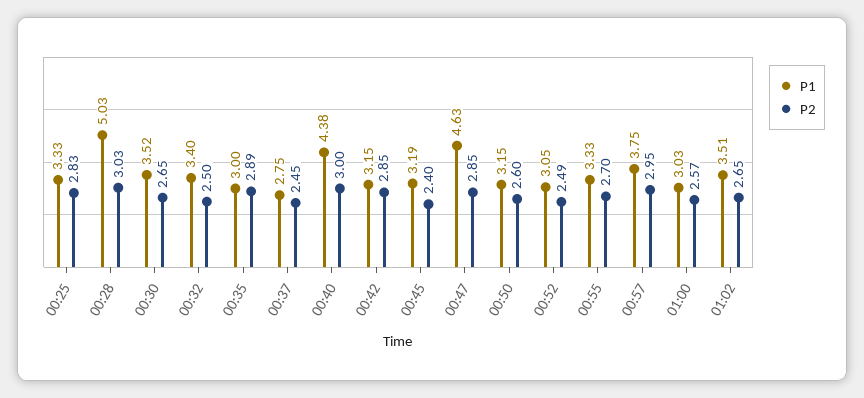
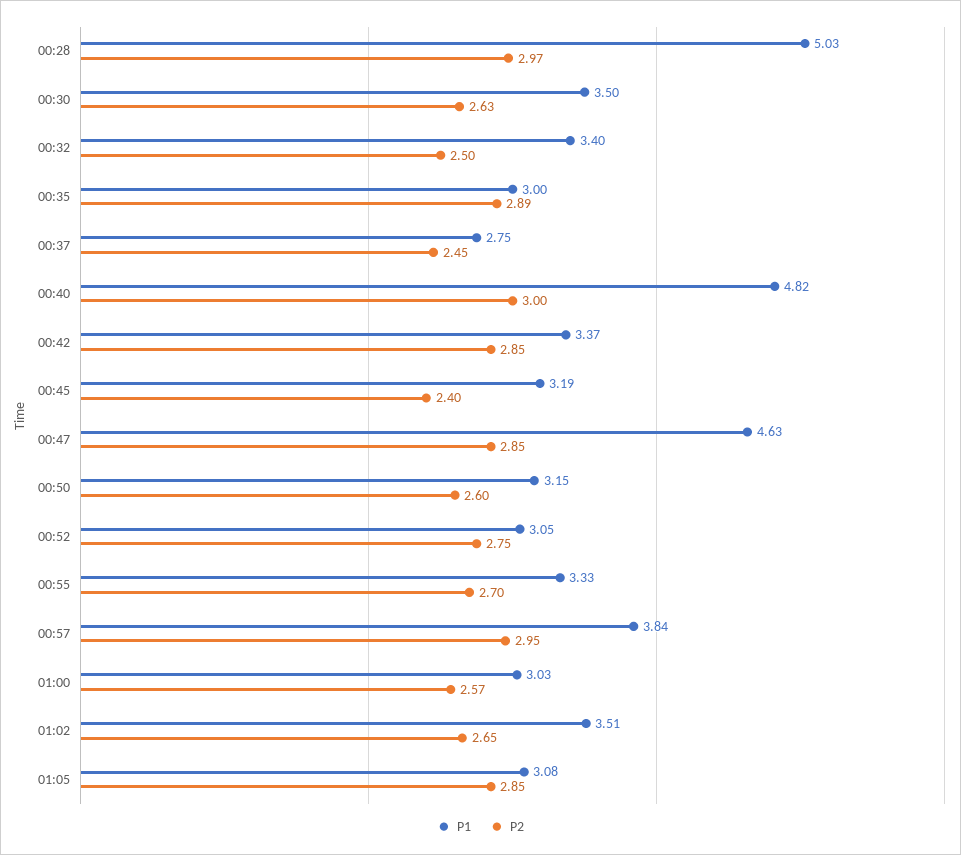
P1, 00:25: 3.33 -> none
P2, 00:25: 2.83 -> none
P2, 00:28: 3.03 -> 2.97
P1, 00:30: 3.52 -> 3.5
P2, 00:30: 2.65 -> 2.63
P1, 00:40: 4.38 -> 4.82
P1, 00:42: 3.15 -> 3.37
P2, 00:52: 2.49 -> 2.75
P1, 00:57: 3.75 -> 3.84
P1, 01:05: none -> 3.08
P2, 01:05: none -> 2.85

